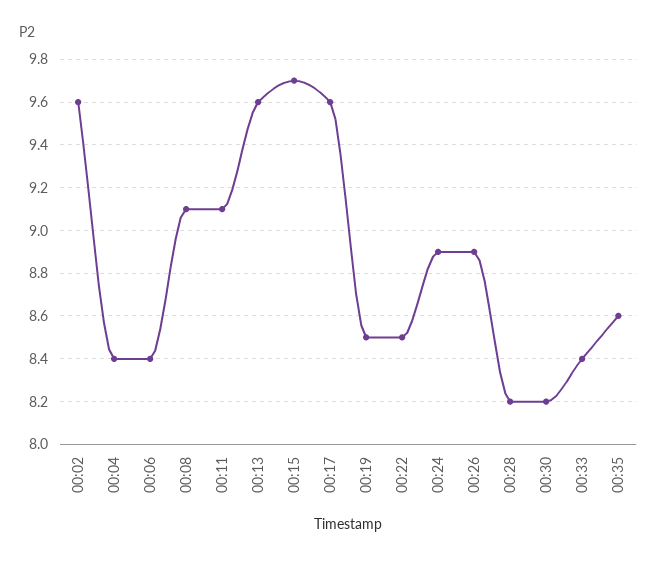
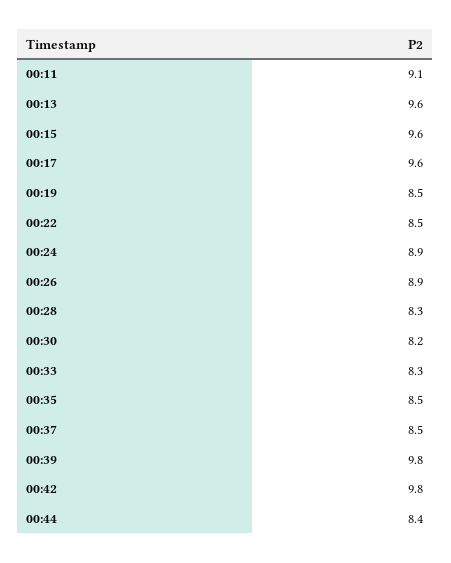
00:02: 9.6 -> none
00:04: 8.4 -> none
00:06: 8.4 -> none
00:08: 9.1 -> none
00:15: 9.7 -> 9.6
00:28: 8.2 -> 8.3
00:33: 8.4 -> 8.3
00:35: 8.6 -> 8.5
00:37: none -> 8.5
00:39: none -> 9.8
00:42: none -> 9.8
00:44: none -> 8.4

